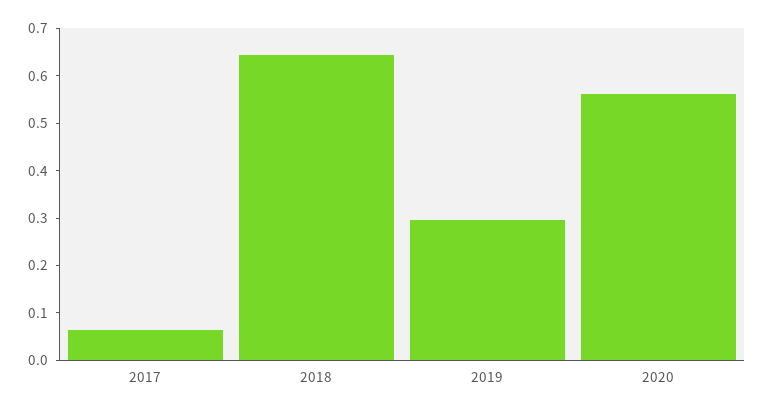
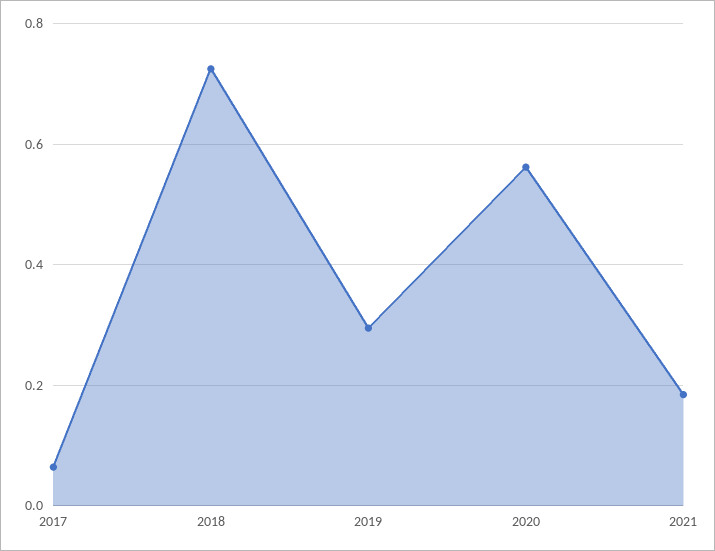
2018: 0.64 -> 0.72
2021: none -> 0.18

